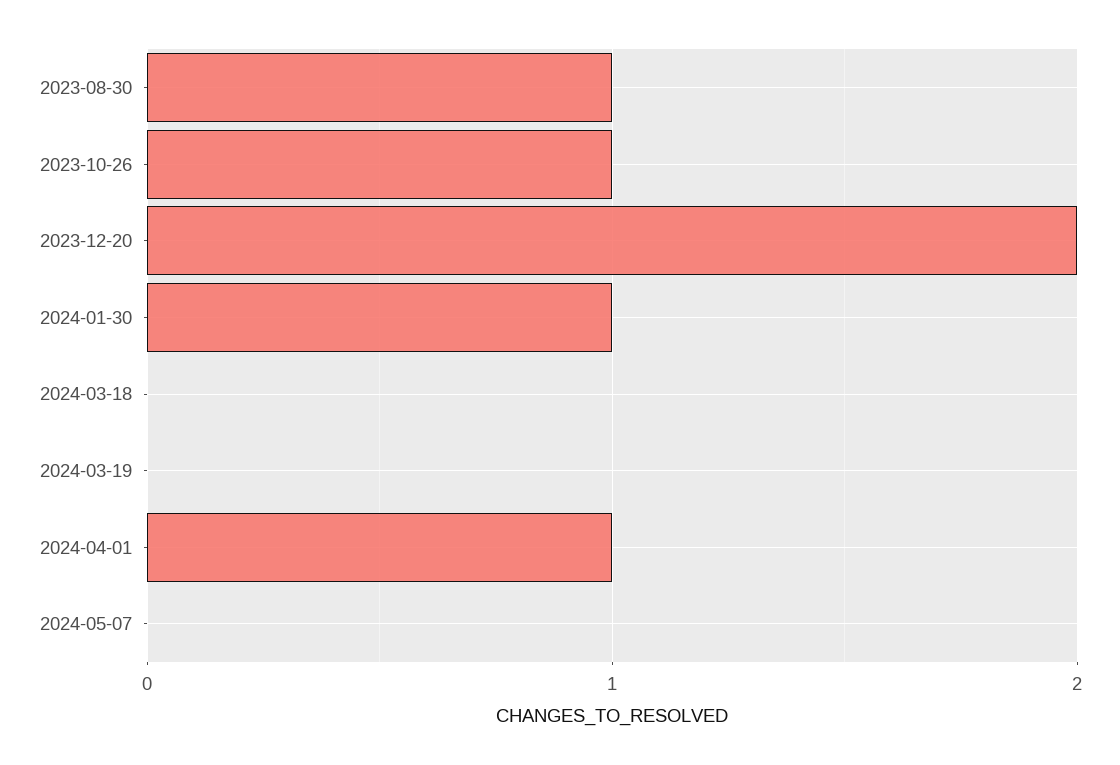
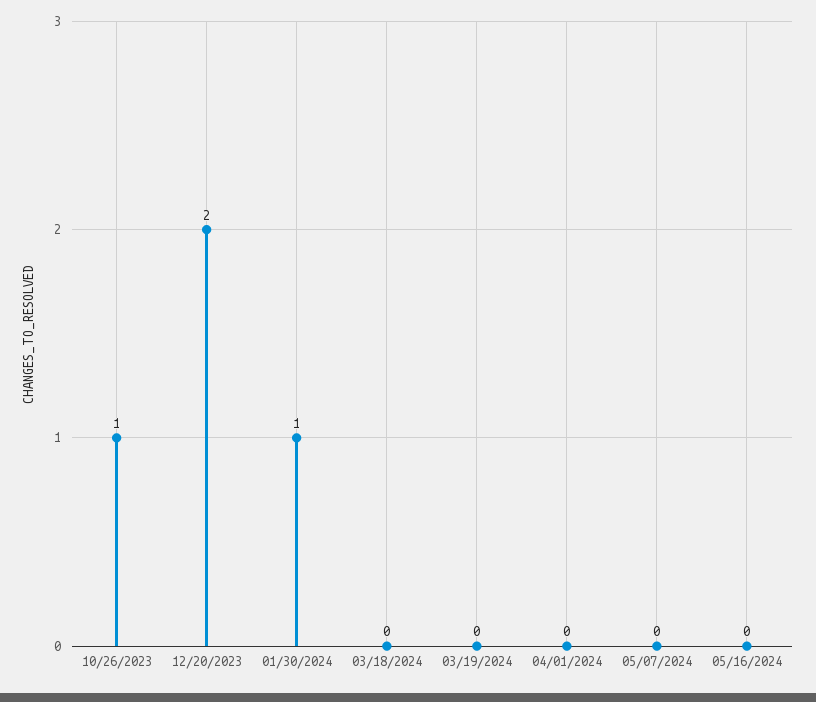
2023-08-30: 1 -> none
2024-04-01: 1 -> 0
05/16/2024: none -> 0

